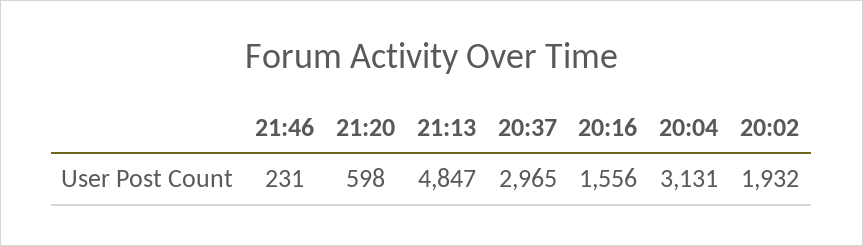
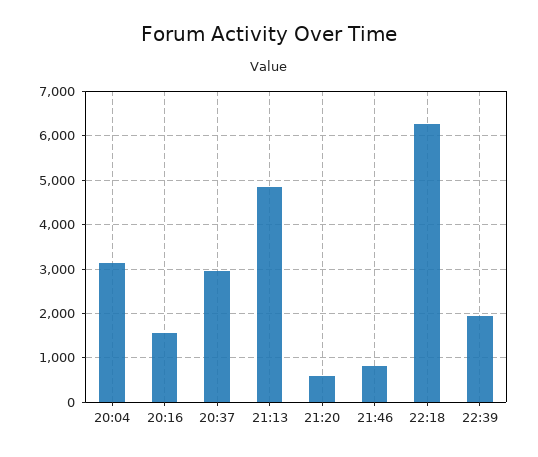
21:46: 231 -> 800
20:02: 1932 -> none
22:18: none -> 6200
22:39: none -> 2000

